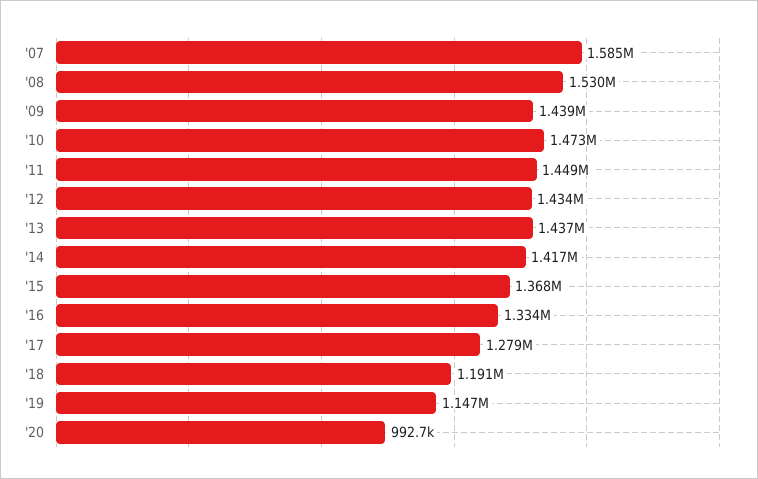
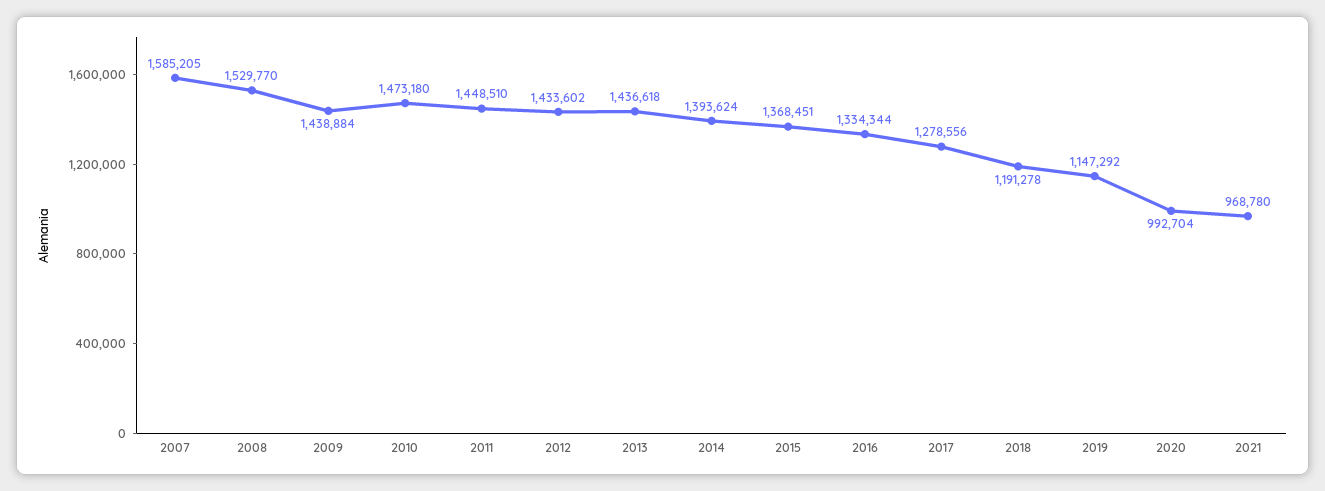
'14: 1417000 -> 1393624
2021: none -> 968780

